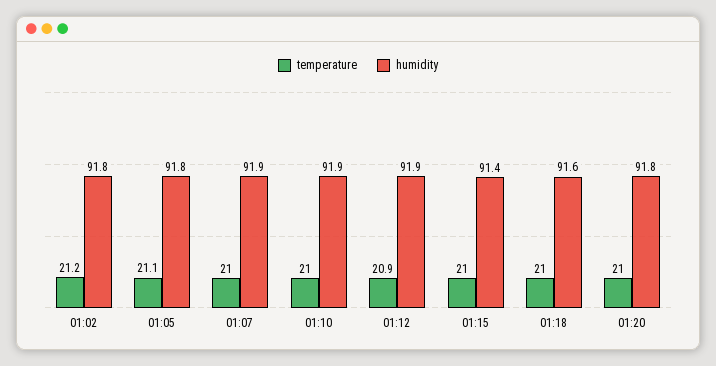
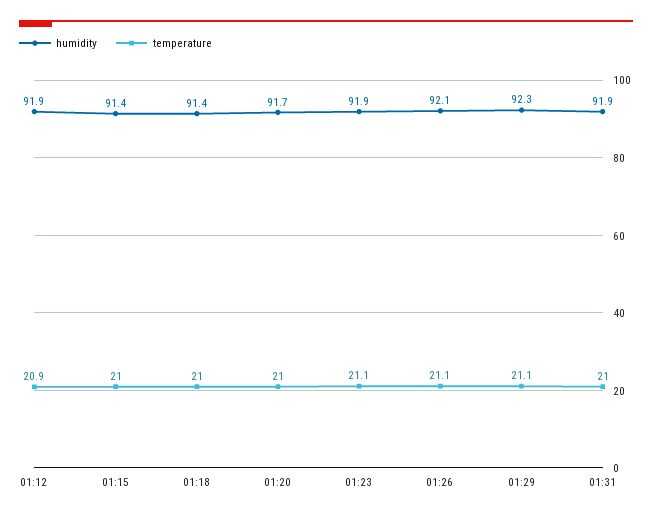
temperature, 01:02: 21.2 -> none
humidity, 01:02: 91.8 -> none
temperature, 01:05: 21.1 -> none
humidity, 01:05: 91.8 -> none
temperature, 01:07: 21 -> none
humidity, 01:07: 91.9 -> none
temperature, 01:10: 21 -> none
humidity, 01:10: 91.9 -> none
humidity, 01:18: 91.6 -> 91.4
humidity, 01:20: 91.8 -> 91.7
humidity, 01:23: none -> 91.9
temperature, 01:23: none -> 21.1
humidity, 01:26: none -> 92.1
temperature, 01:26: none -> 21.1
humidity, 01:29: none -> 92.3
temperature, 01:29: none -> 21.1
humidity, 01:31: none -> 91.9
temperature, 01:31: none -> 21

